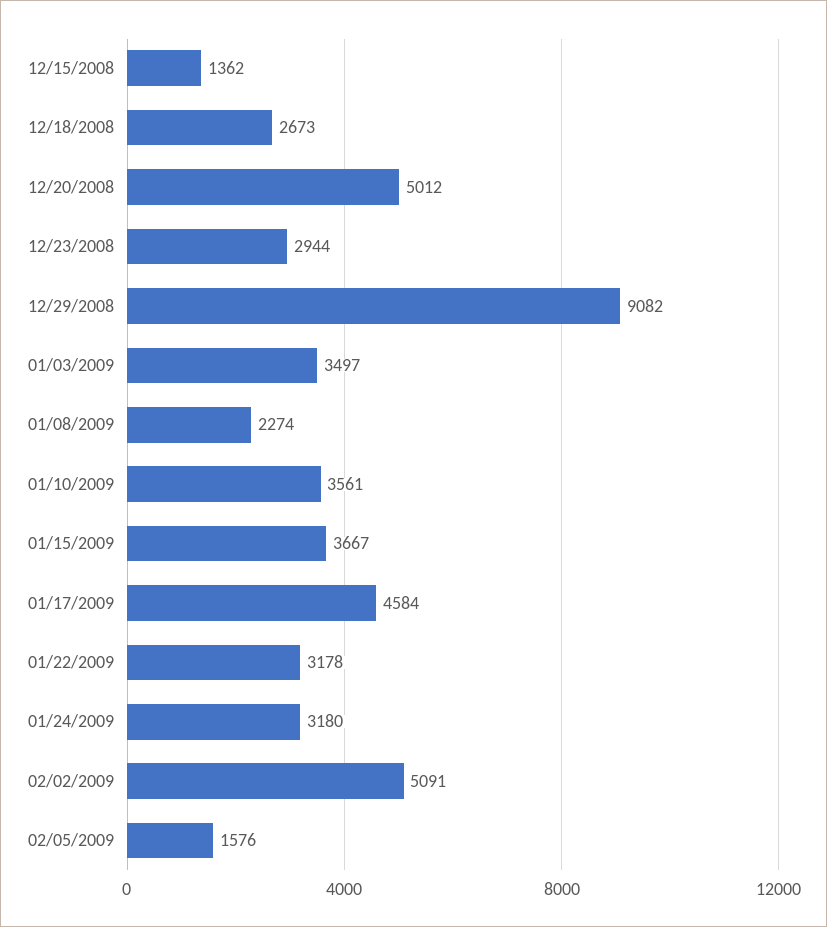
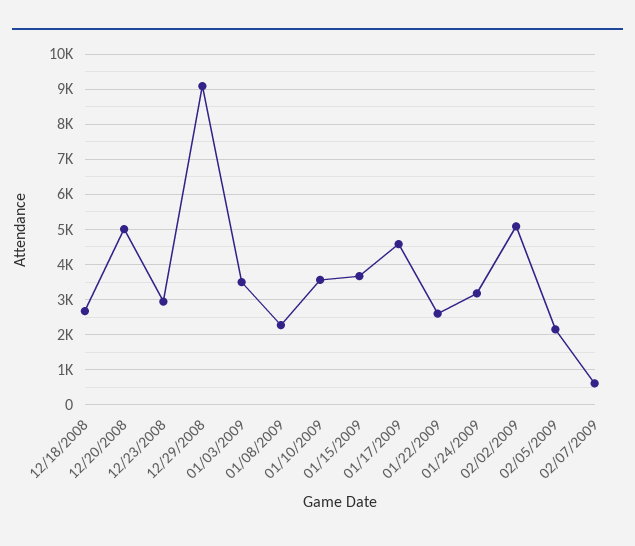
12/15/2008: 1362 -> none
01/22/2009: 3178 -> 2600
02/05/2009: 1576 -> 2200
02/07/2009: none -> 600

